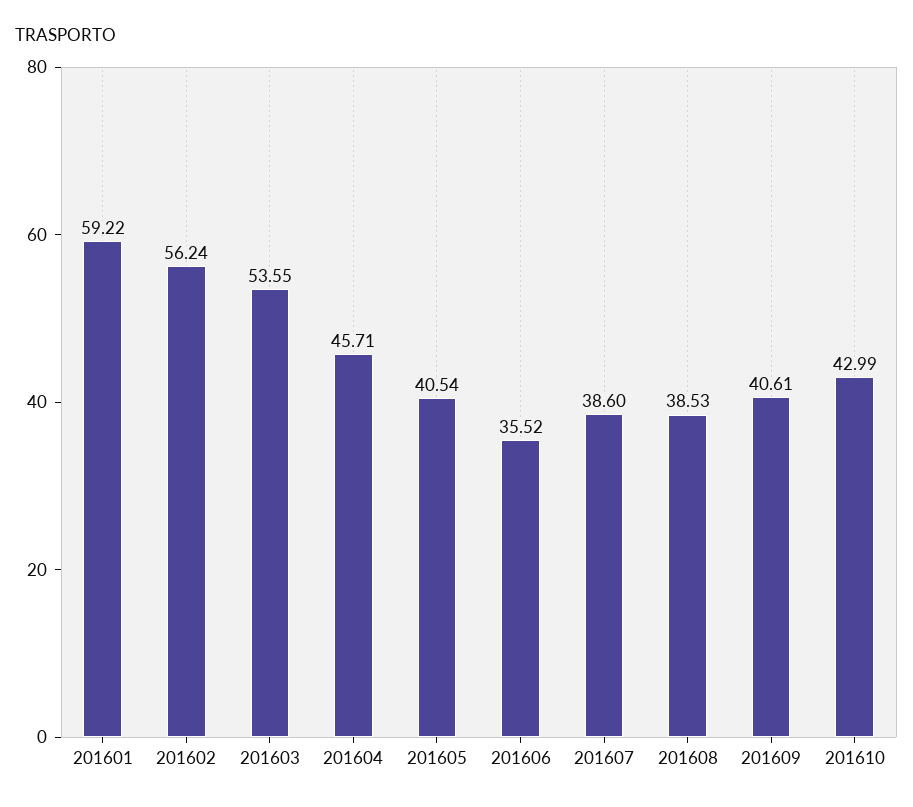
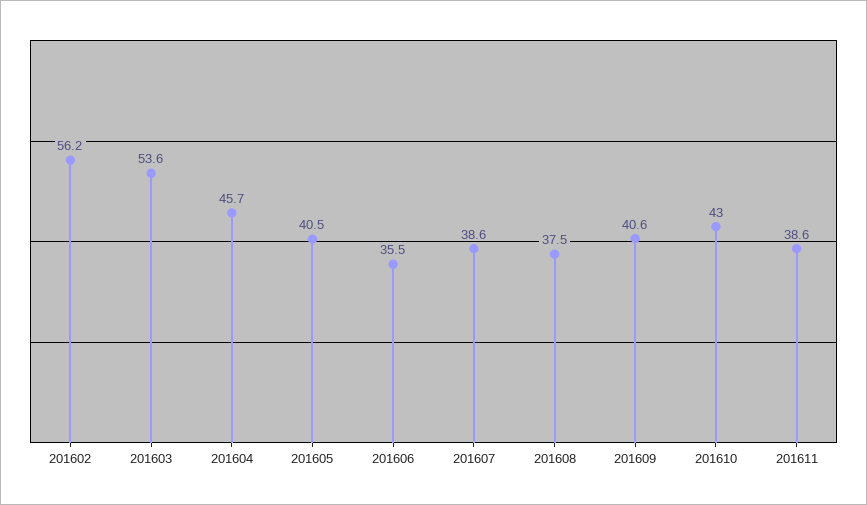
201601: 59.22 -> none
201608: 38.53 -> 37.5
201611: none -> 38.6

